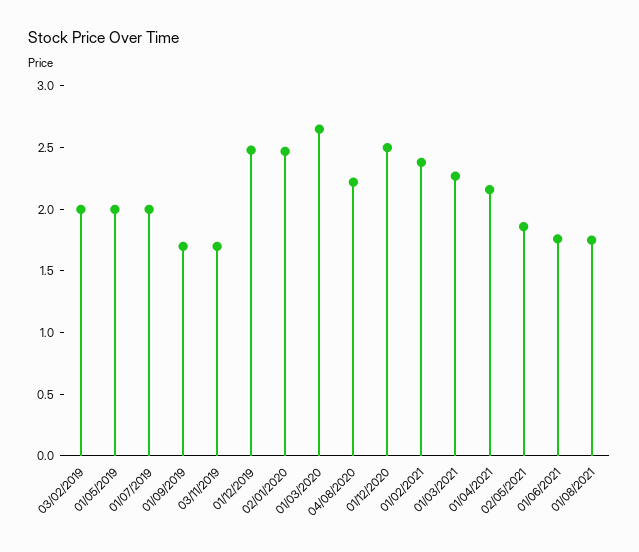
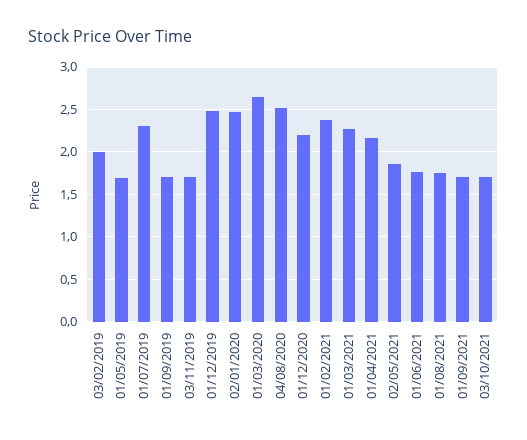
01/05/2019: 2 -> 1.7
01/07/2019: 2 -> 2.3
04/08/2020: 2.2 -> 2.5
01/12/2020: 2.5 -> 2.2
01/09/2021: none -> 1.7
03/10/2021: none -> 1.7

